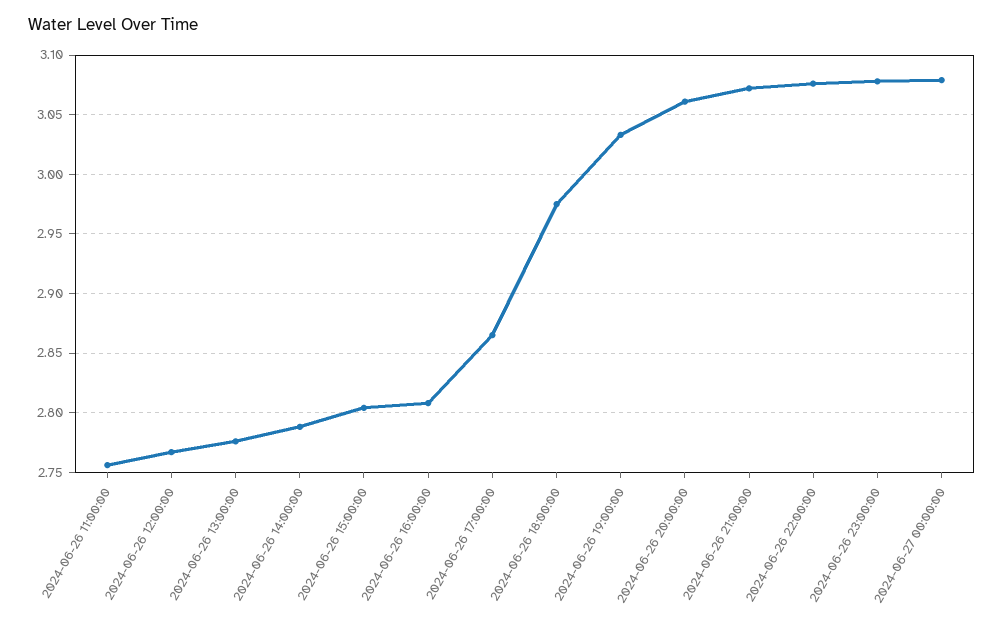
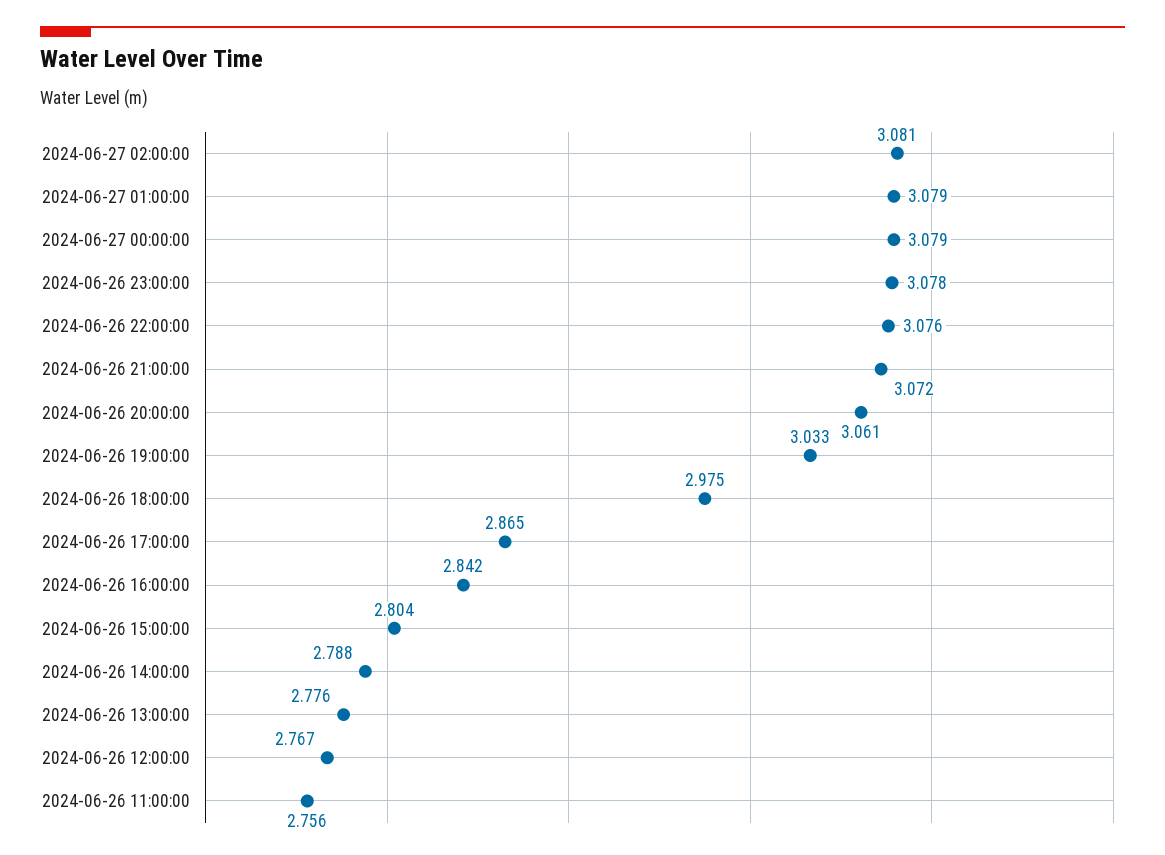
2024-06-26 16:00:00: 2.81 -> 2.842
2024-06-27 02:00:00: none -> 3.081
2024-06-27 01:00:00: none -> 3.079

